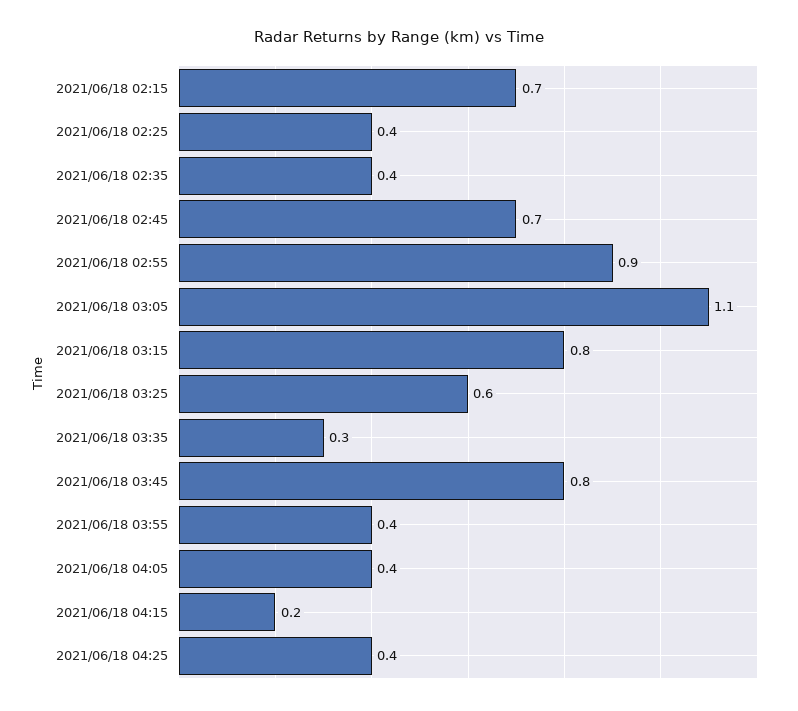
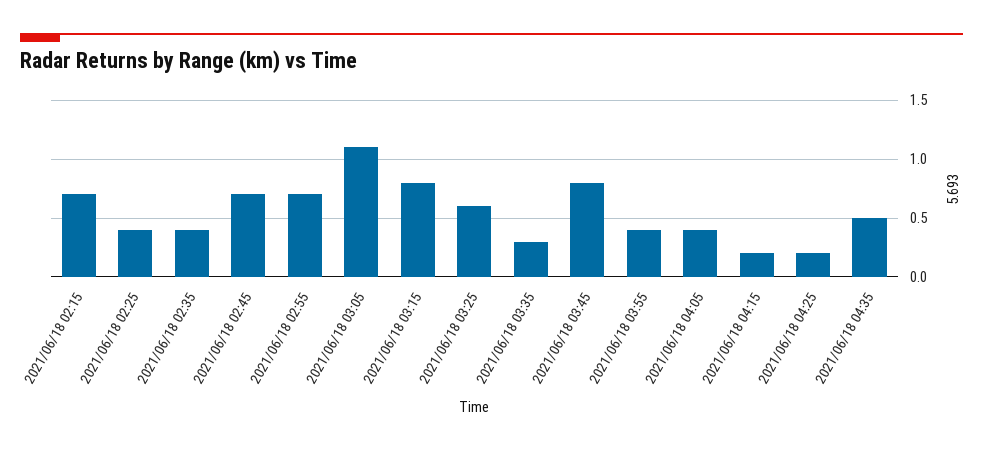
2021/06/18 02:55: 0.9 -> 0.7
2021/06/18 04:25: 0.4 -> 0.2
2021/06/18 04:35: none -> 0.5

